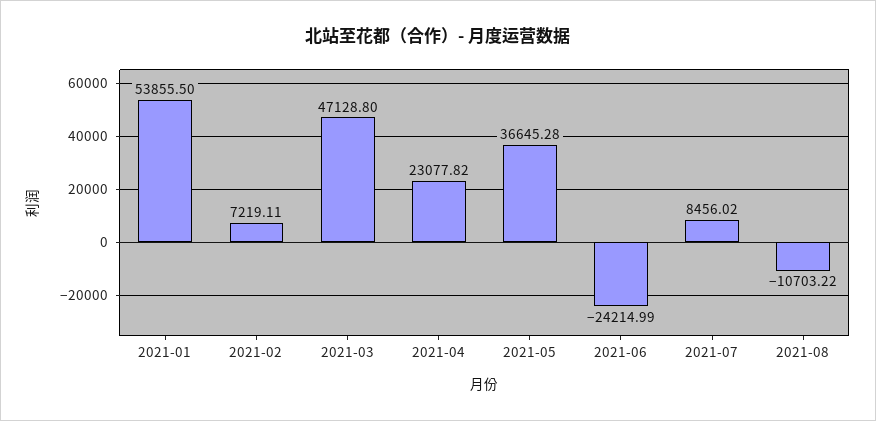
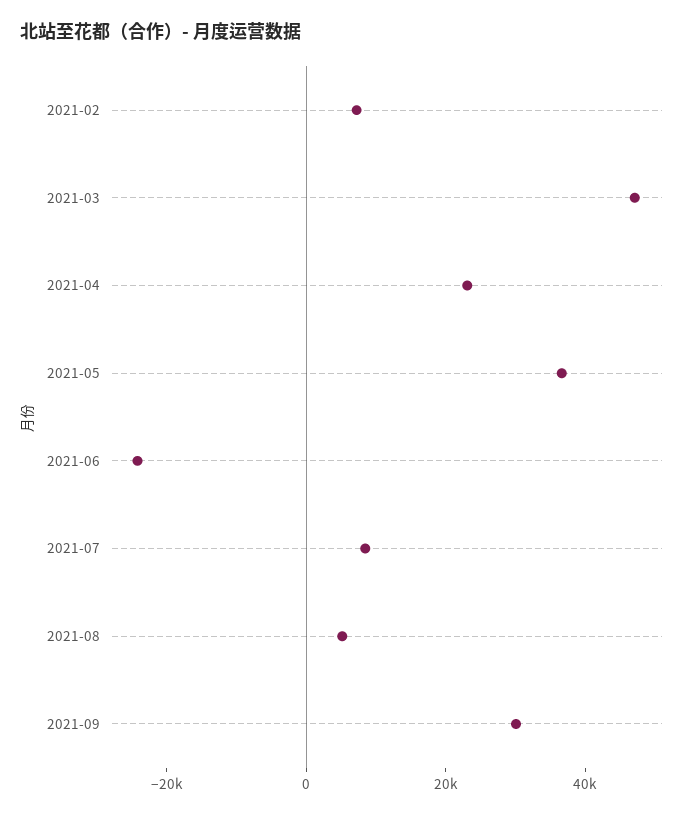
2021-01: 53855.5 -> none
2021-08: -10703.22 -> 5000
2021-09: none -> 30000

